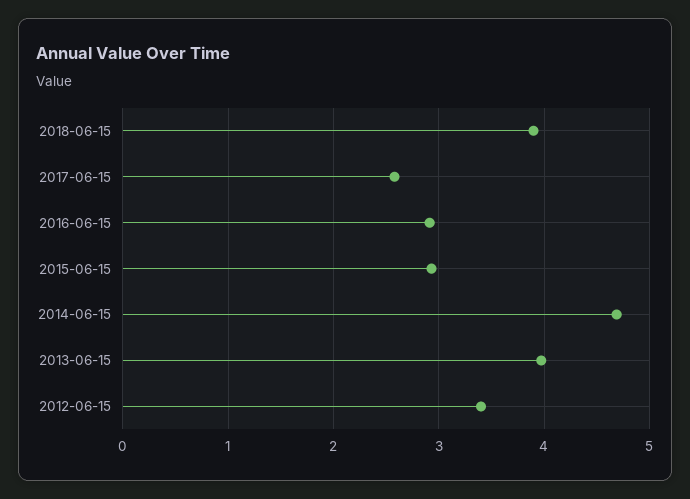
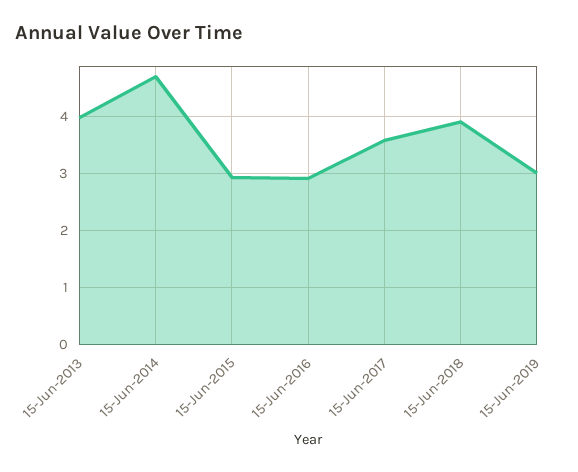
2017-06-15: 2.6 -> 3.6
2012-06-15: 3.4 -> none
15-Jun-2019: none -> 3

